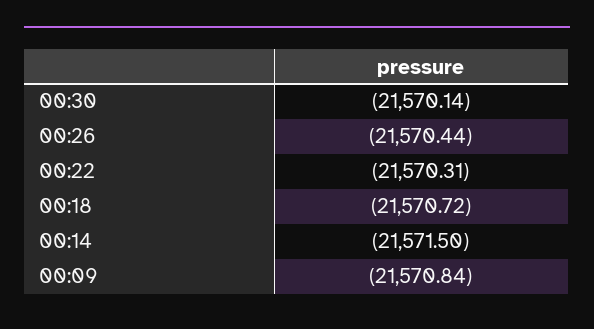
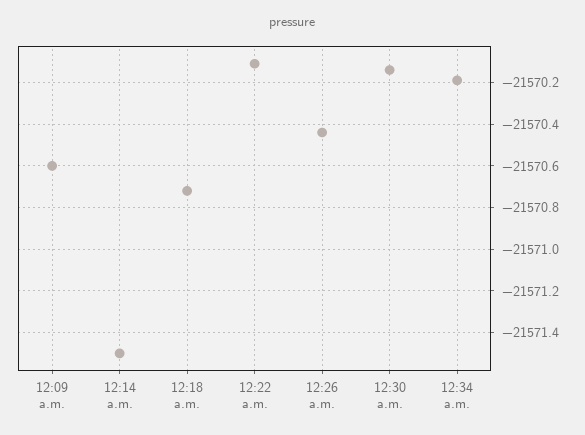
00:22: -21570.31 -> -21570.1
00:09: -21570.84 -> -21570.6
12:34 a.m.: none -> -21570.2

